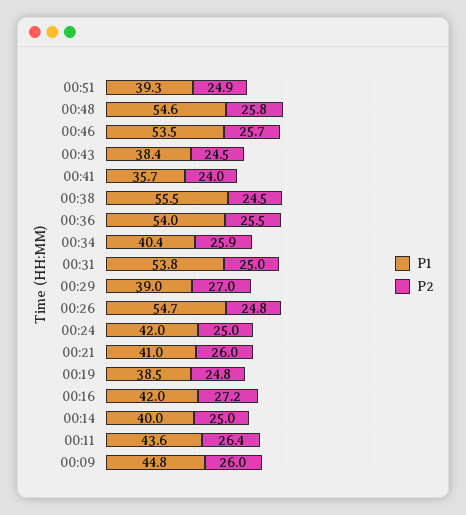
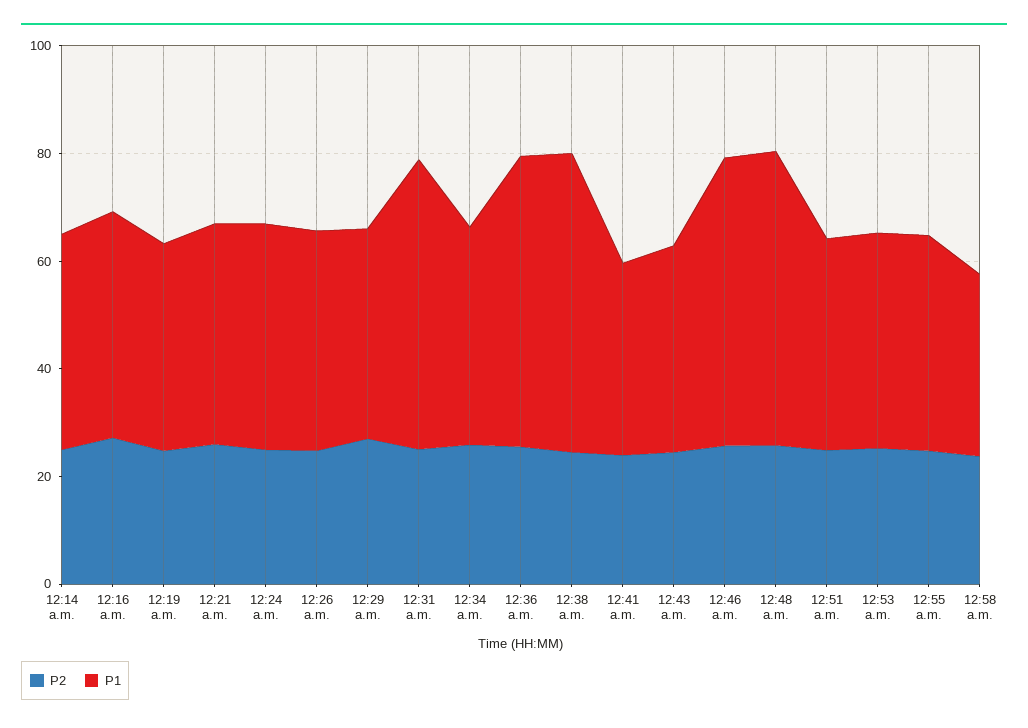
P1, 00:26: 54.7 -> 40
P1, 00:11: 43.6 -> none
P2, 00:11: 26.4 -> none
P1, 00:09: 44.8 -> none
P2, 00:09: 26 -> none
P2, 12:53 a.m.: none -> 25
P1, 12:53 a.m.: none -> 40
P2, 12:55 a.m.: none -> 25
P1, 12:55 a.m.: none -> 40
P2, 12:58 a.m.: none -> 25
P1, 12:58 a.m.: none -> 35

